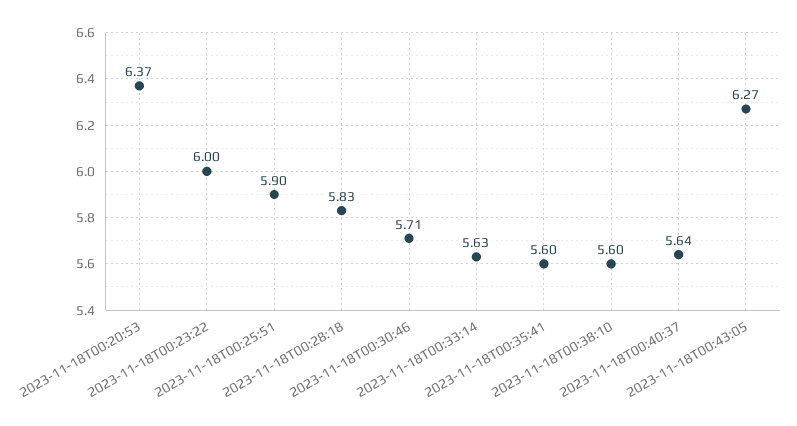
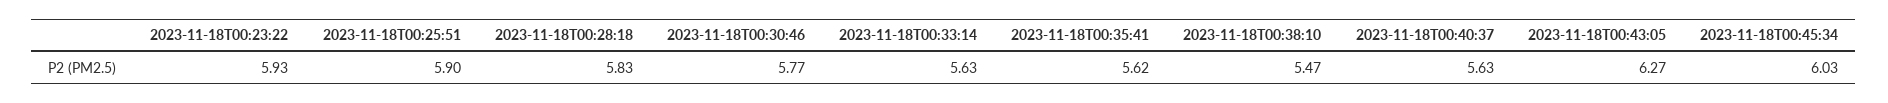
2023-11-18T00:20:53: 6.37 -> none
2023-11-18T00:23:22: 6 -> 5.93
2023-11-18T00:30:46: 5.71 -> 5.77
2023-11-18T00:35:41: 5.6 -> 5.62
2023-11-18T00:38:10: 5.6 -> 5.47
2023-11-18T00:40:37: 5.64 -> 5.63
2023-11-18T00:45:34: none -> 6.03

